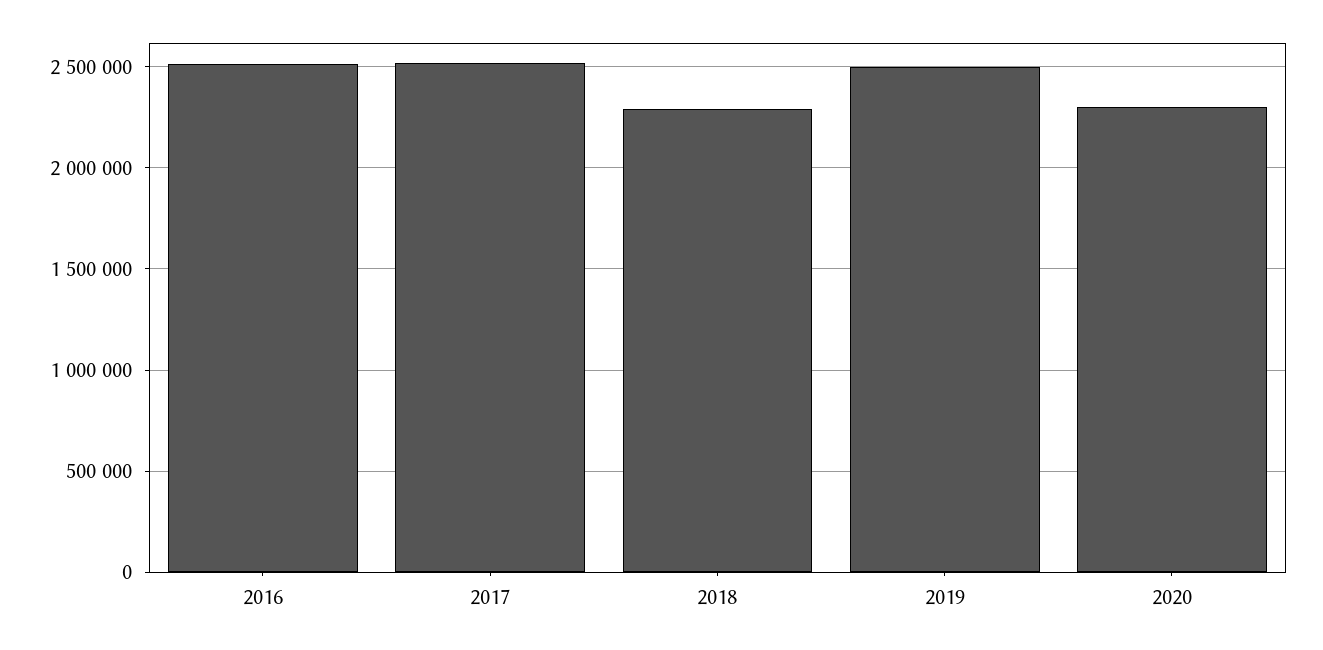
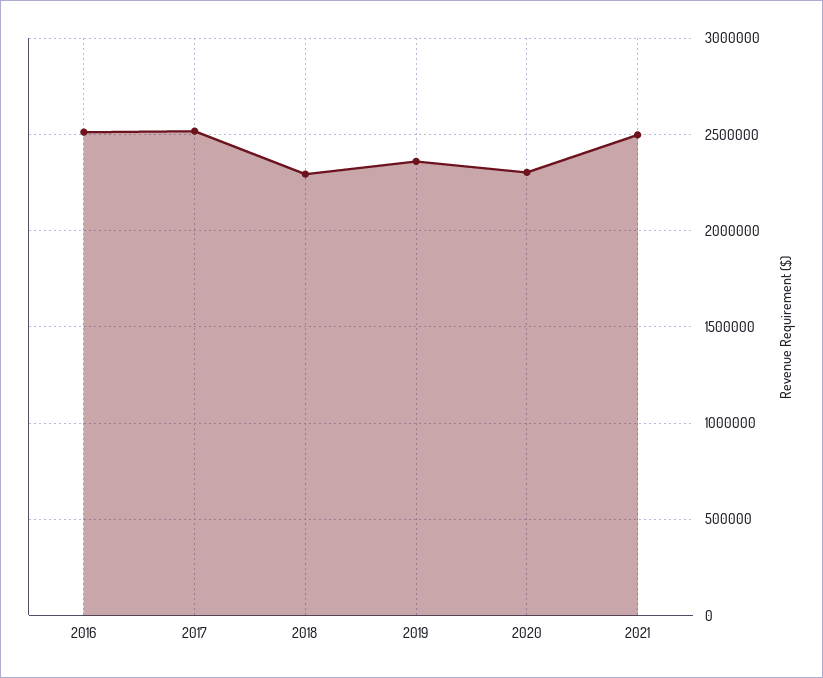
2019: 2500000 -> 2350000
2021: none -> 2500000

